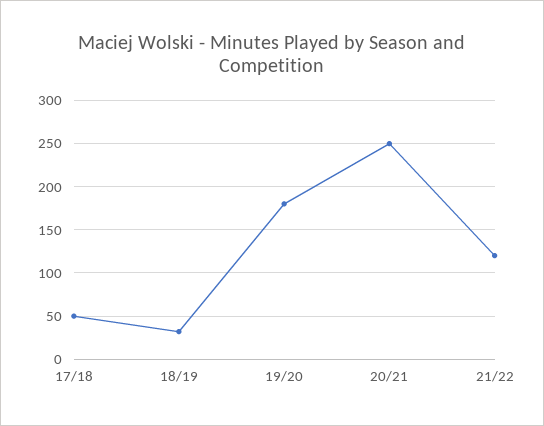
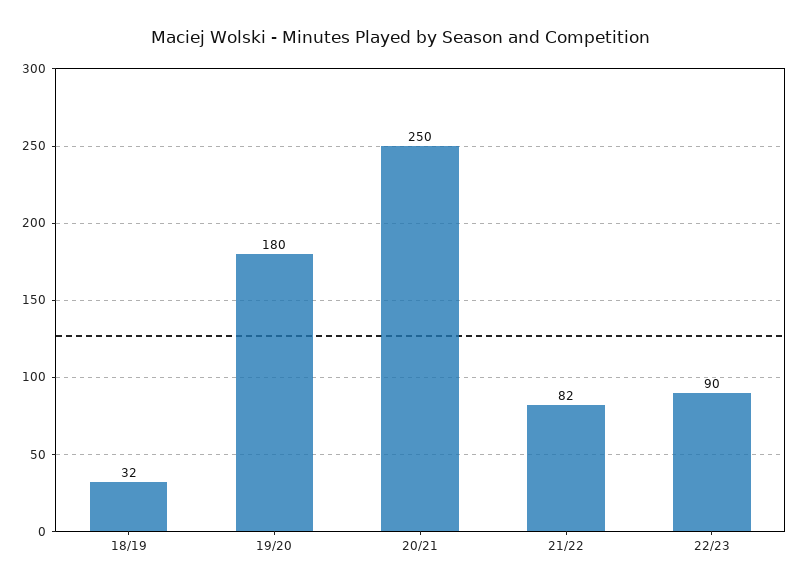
17/18: 50 -> none
21/22: 120 -> 82
22/23: none -> 90

